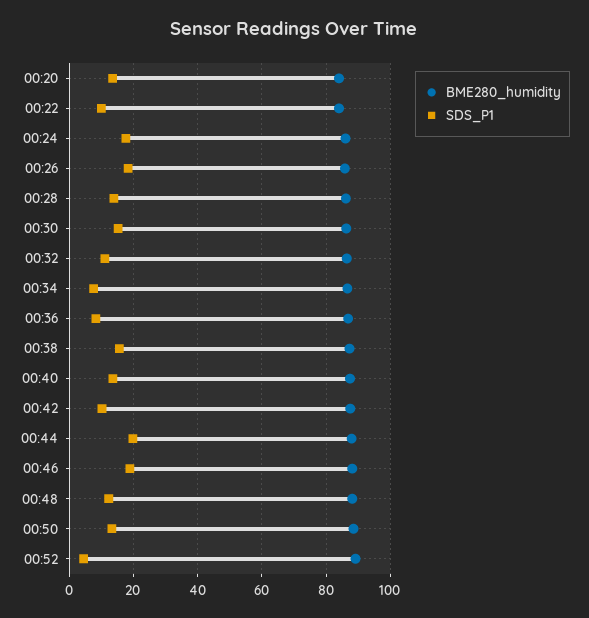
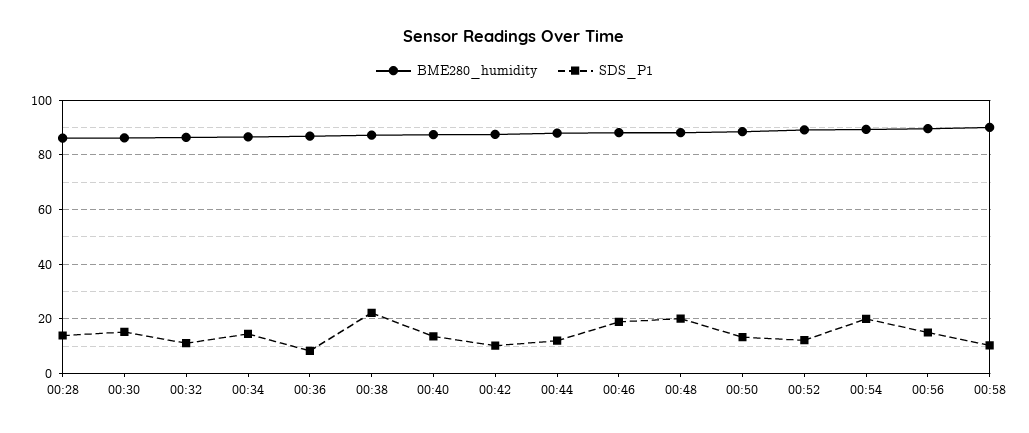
BME280_humidity, 00:20: 84 -> none
SDS_P1, 00:20: 14 -> none
BME280_humidity, 00:22: 84 -> none
SDS_P1, 00:22: 10 -> none
BME280_humidity, 00:24: 86 -> none
SDS_P1, 00:24: 18 -> none
BME280_humidity, 00:26: 86 -> none
SDS_P1, 00:26: 18 -> none
SDS_P1, 00:34: 8 -> 15
SDS_P1, 00:38: 16 -> 22.5
SDS_P1, 00:44: 20 -> 12.5
SDS_P1, 00:48: 12 -> 20
SDS_P1, 00:52: 4 -> 12.5
BME280_humidity, 00:54: none -> 90
SDS_P1, 00:54: none -> 20
BME280_humidity, 00:56: none -> 90
SDS_P1, 00:56: none -> 15
BME280_humidity, 00:58: none -> 90
SDS_P1, 00:58: none -> 10

